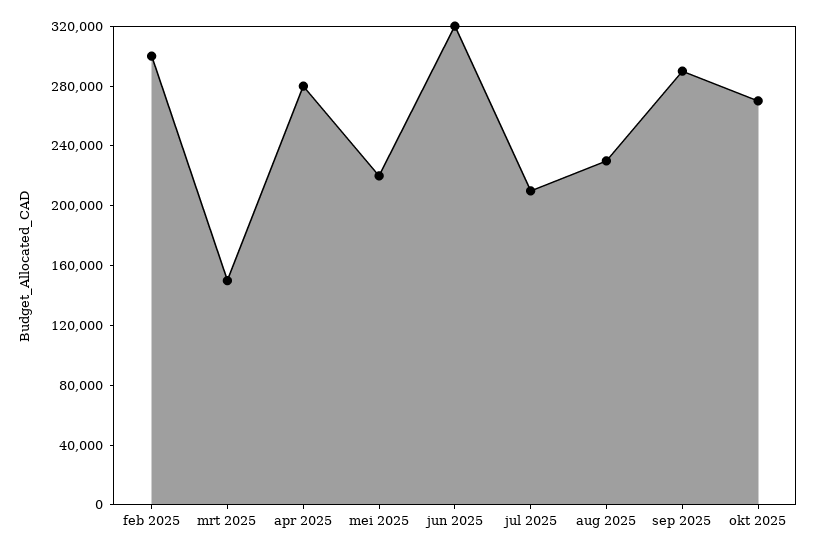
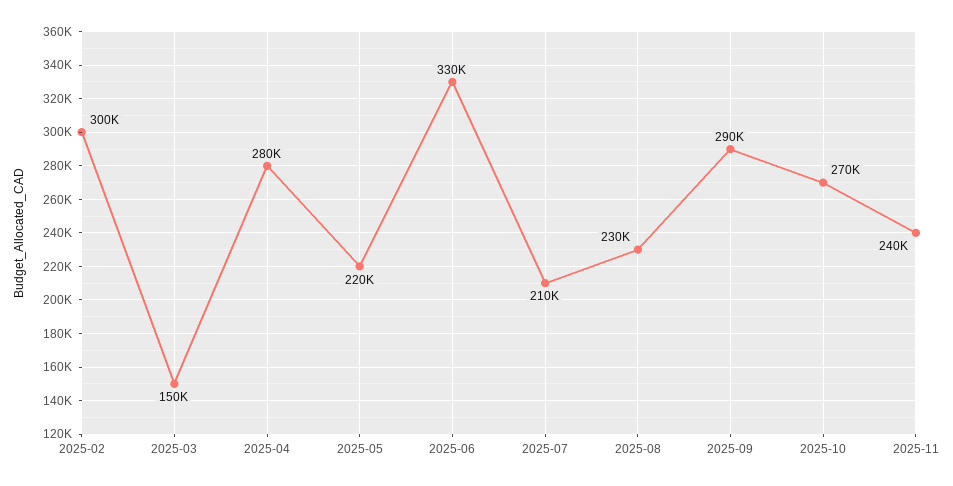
jun 2025: 320000 -> 330000
2025-11: none -> 240000

